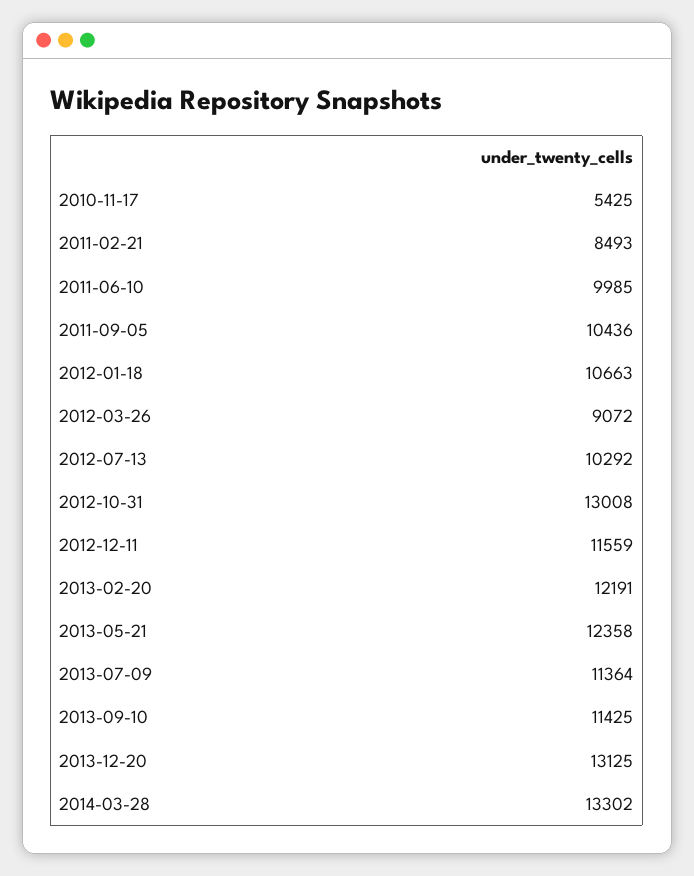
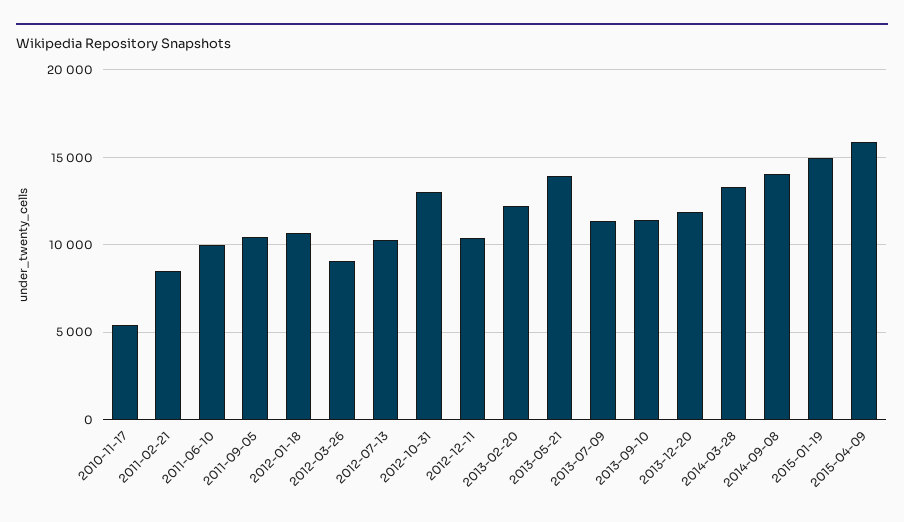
2012-12-11: 11559 -> 10500
2013-05-21: 12358 -> 14000
2013-12-20: 13125 -> 12000
2014-09-08: none -> 14000
2015-01-19: none -> 15000
2015-04-09: none -> 16000

